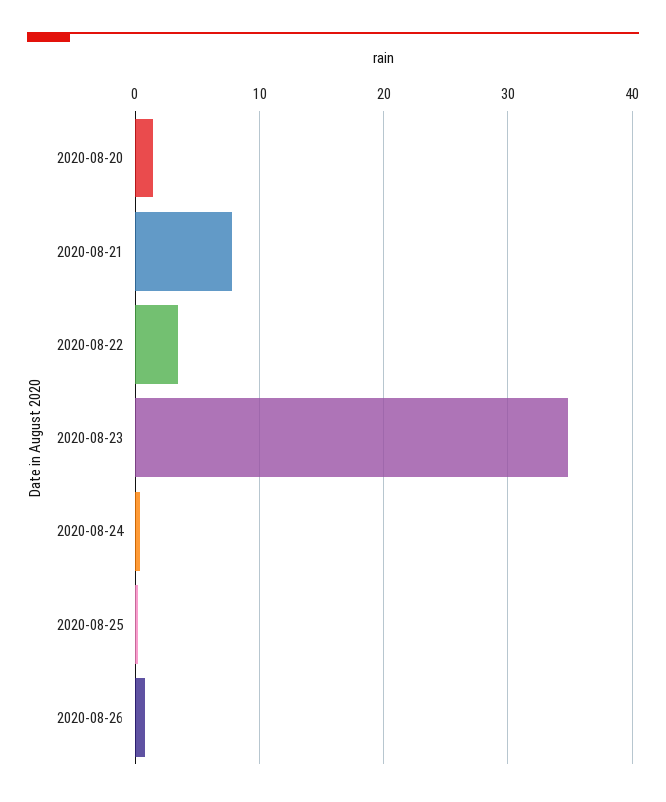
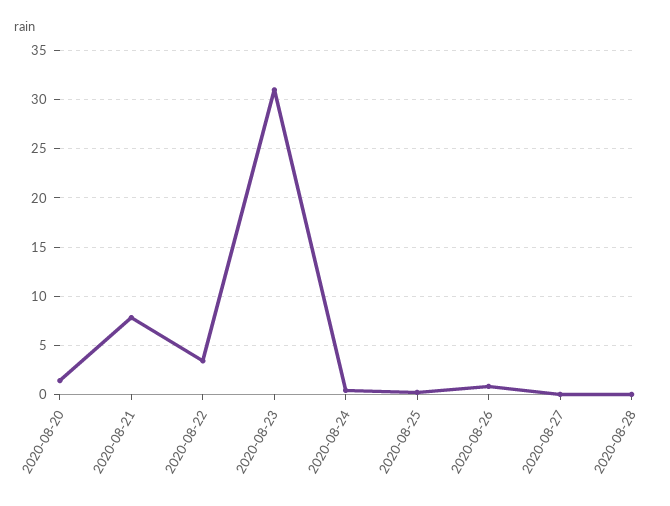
2020-08-23: 35 -> 31
2020-08-27: none -> 0
2020-08-28: none -> 0

